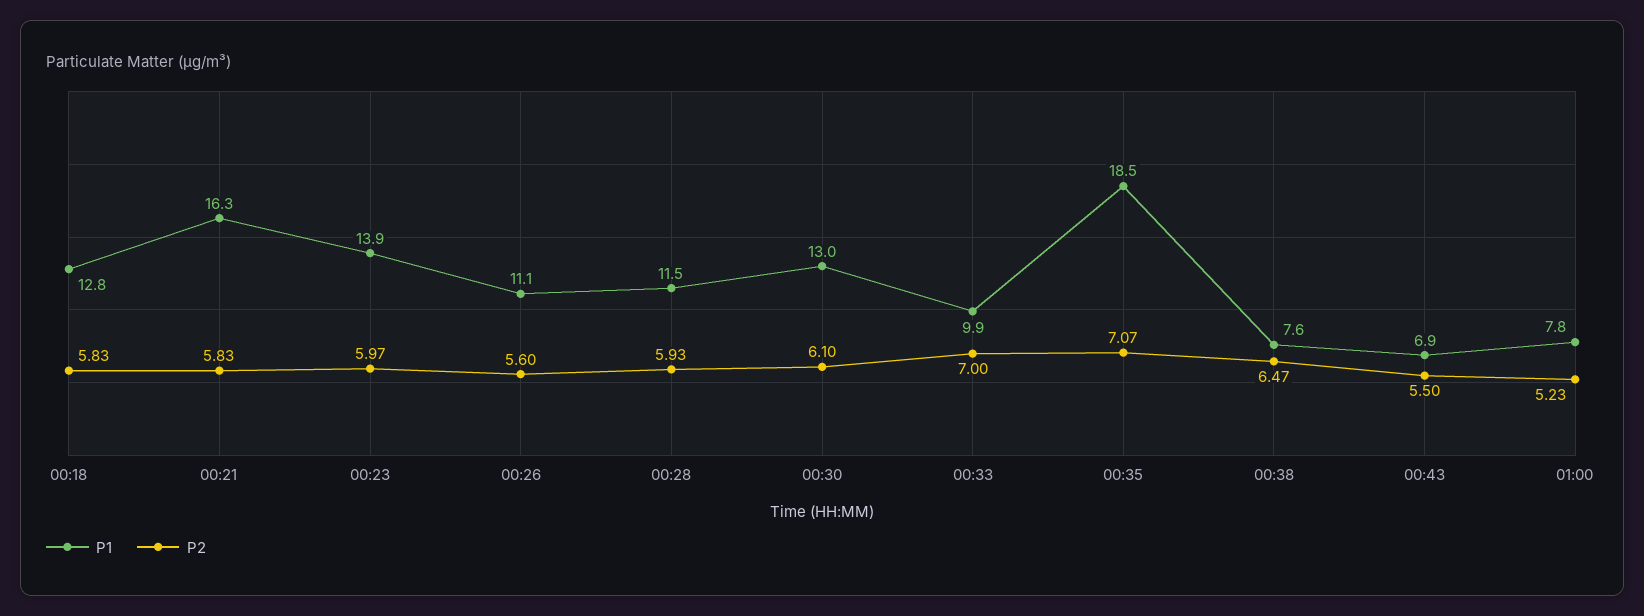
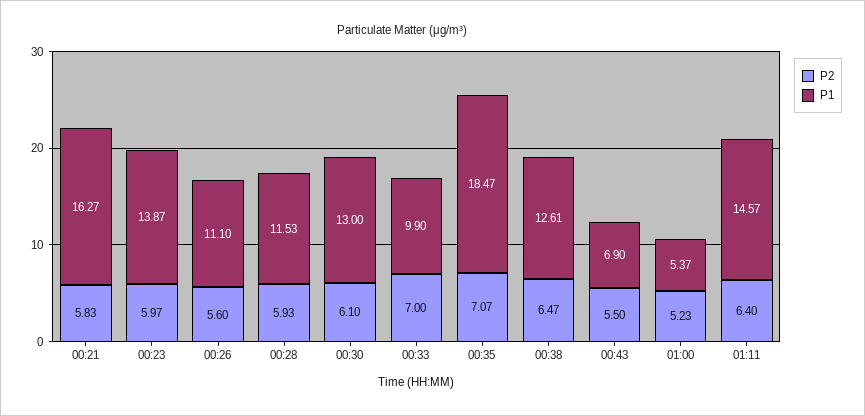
P1, 00:18: 12.8 -> none
P2, 00:18: 5.83 -> none
P1, 00:38: 7.6 -> 12.61
P1, 01:00: 7.8 -> 5.37
P2, 01:11: none -> 6.4
P1, 01:11: none -> 14.57

